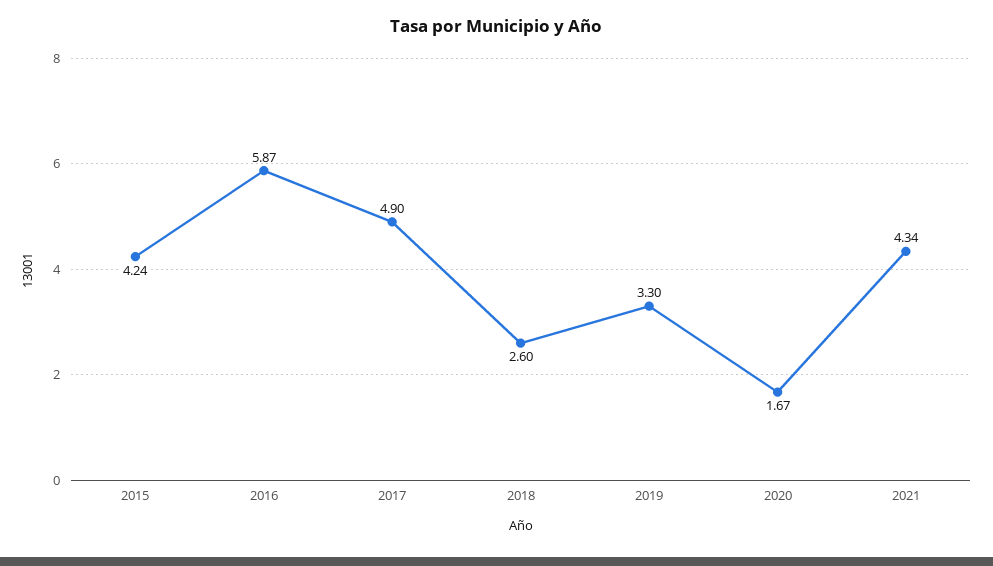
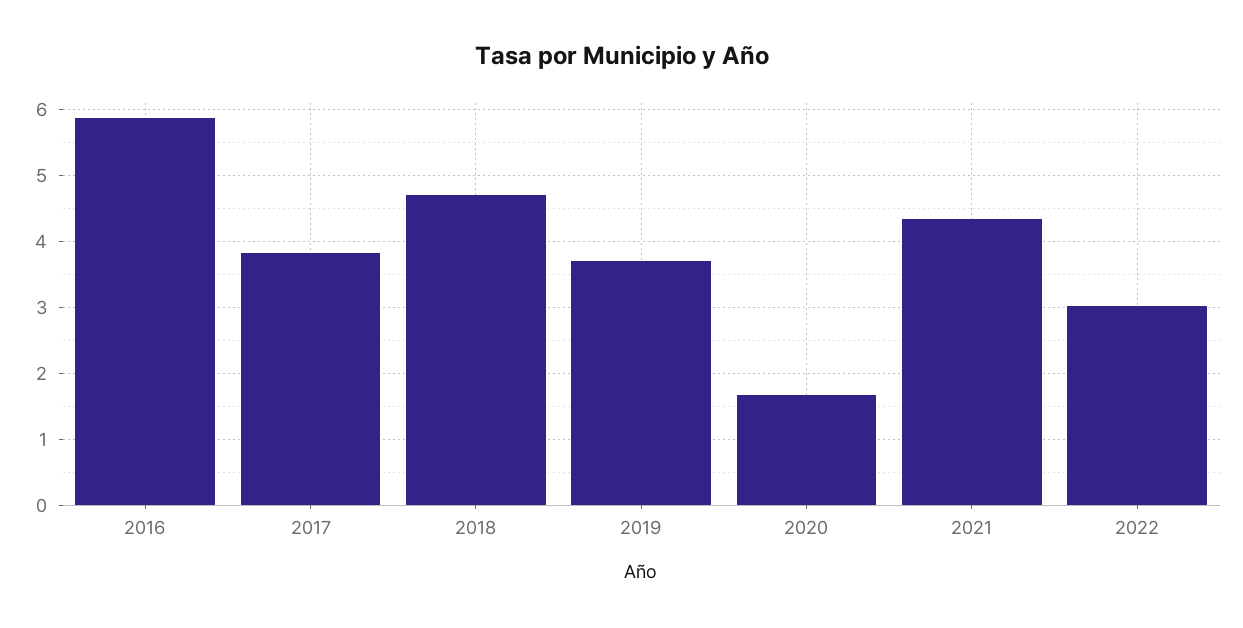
2015: 4.24 -> none
2017: 4.9 -> 3.8
2018: 2.6 -> 4.7
2019: 3.3 -> 3.7
2022: none -> 3

